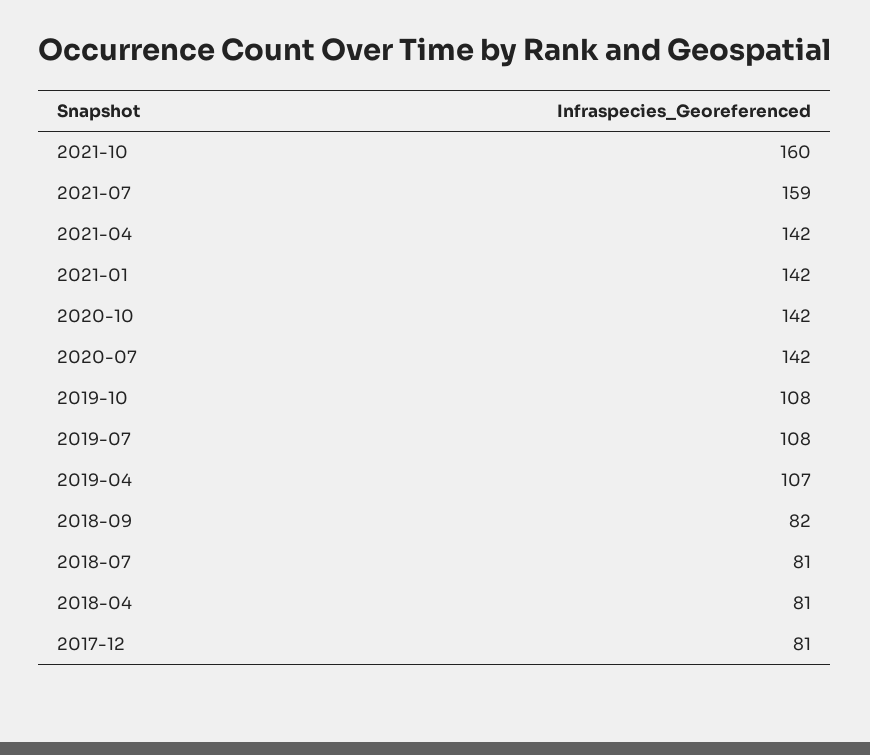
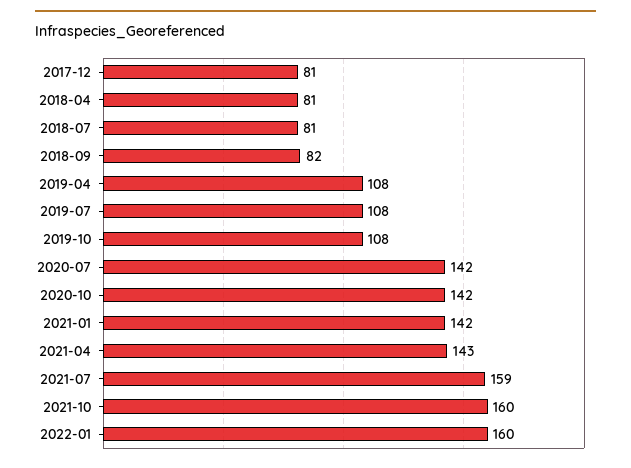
2021-04: 142 -> 143
2019-04: 107 -> 108
2022-01: none -> 160

